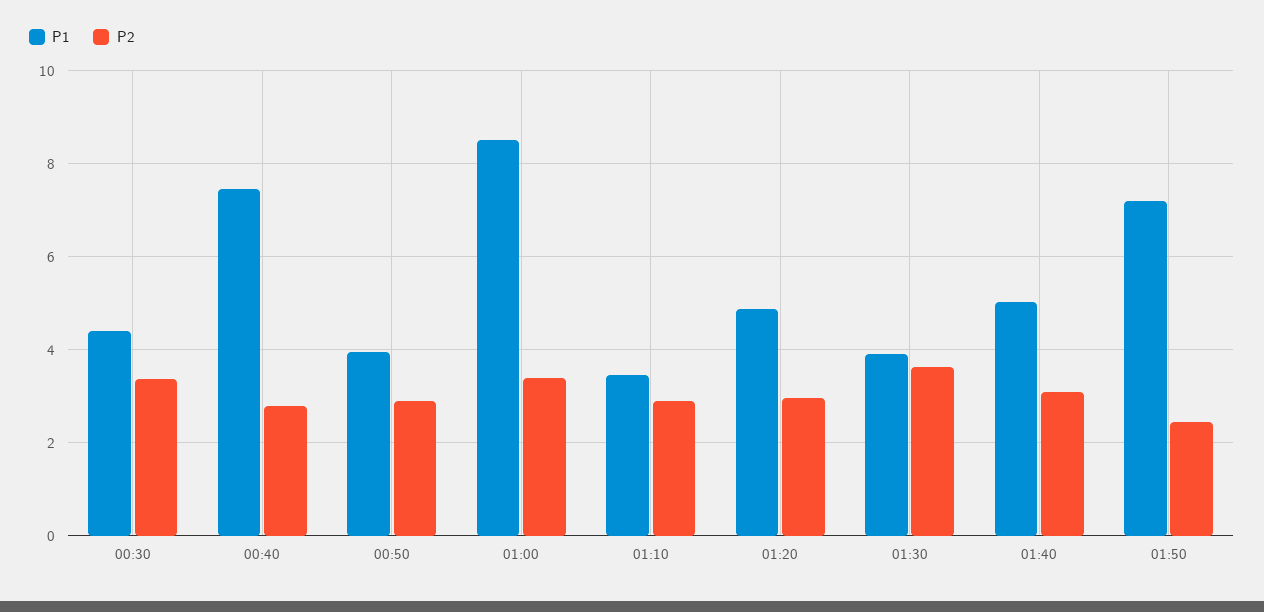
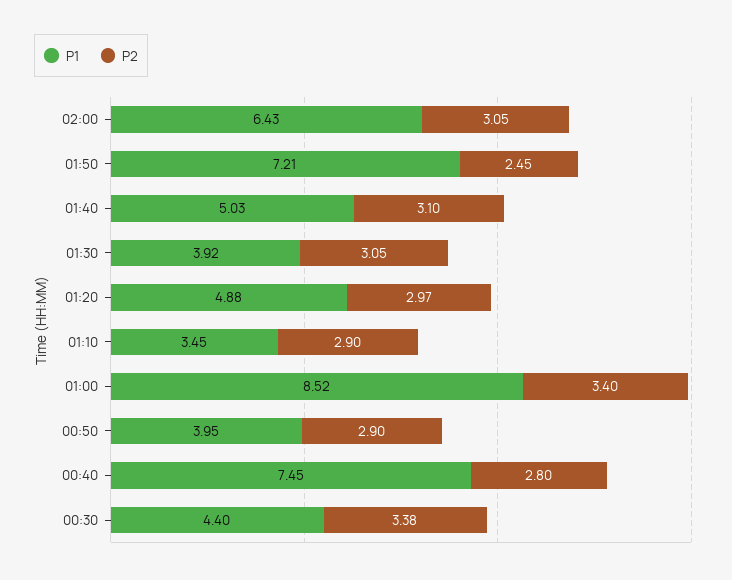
P2, 01:30: 3.6 -> 3.05
P1, 02:00: none -> 6.43
P2, 02:00: none -> 3.05

